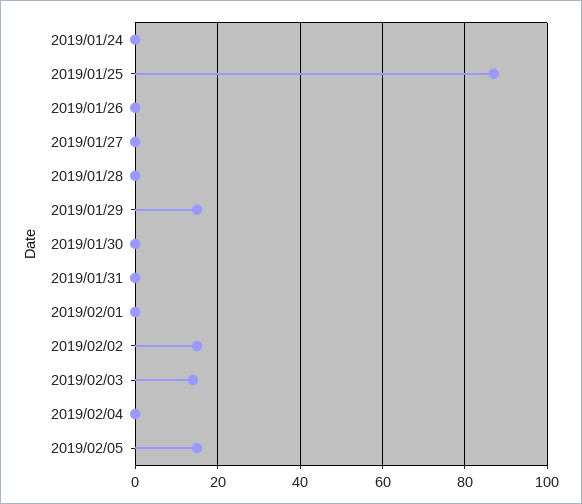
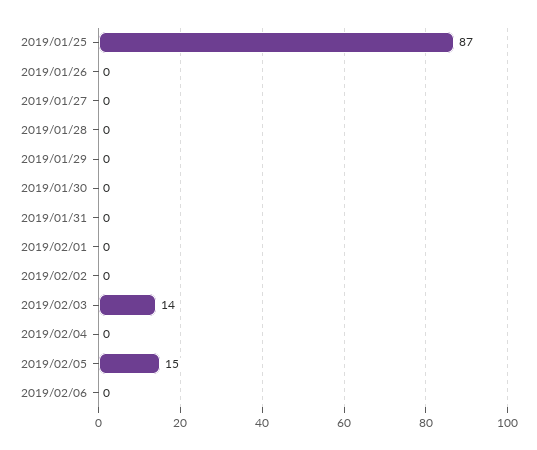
2019/01/24: 0 -> none
2019/01/29: 15 -> 0
2019/02/02: 15 -> 0
2019/02/06: none -> 0

